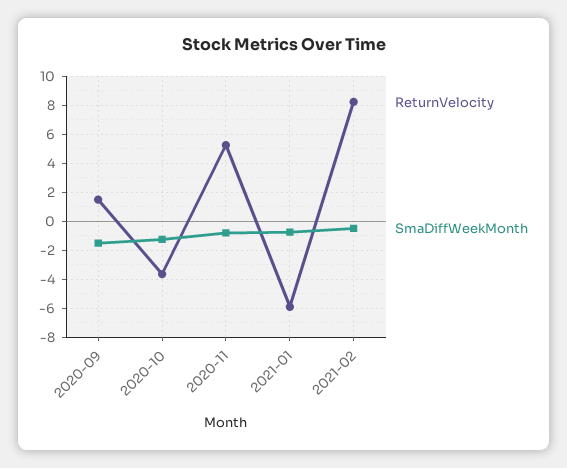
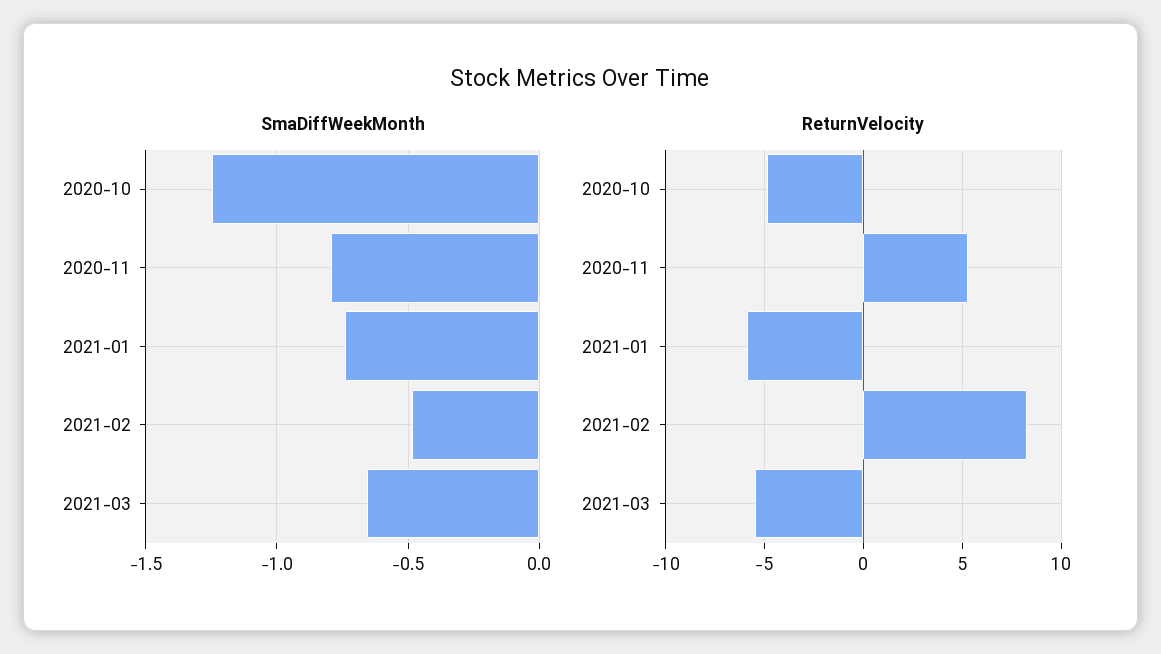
ReturnVelocity, 2020-09: 1.5 -> none
SmaDiffWeekMonth, 2020-09: -1.5 -> none
ReturnVelocity, 2020-10: -3.5 -> -5
SmaDiffWeekMonth, 2021-03: none -> -0.65
ReturnVelocity, 2021-03: none -> -5.5

